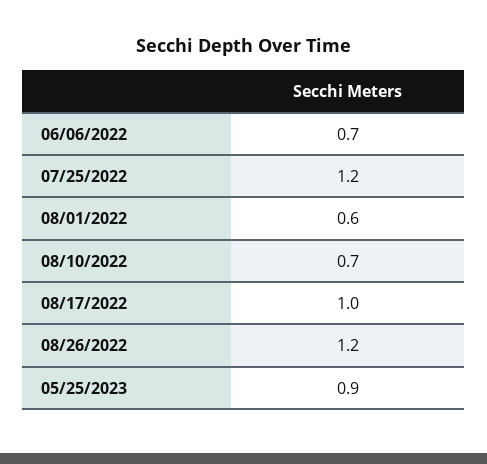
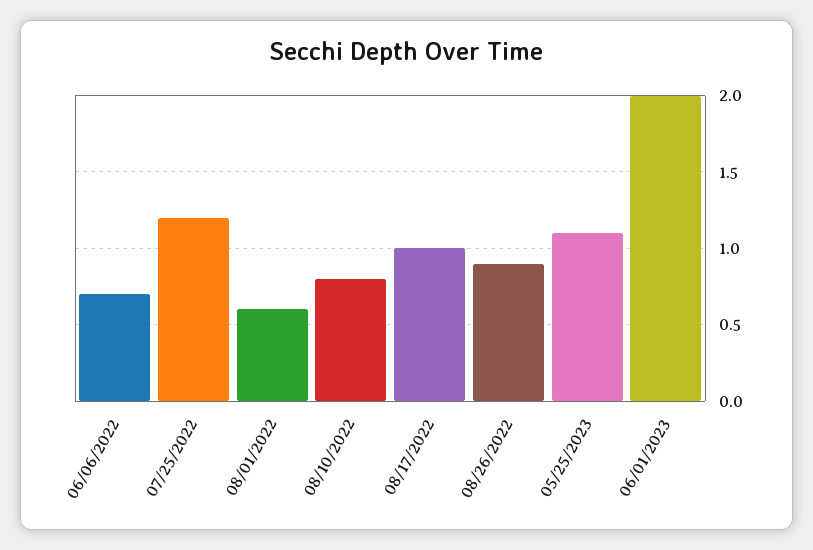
08/10/2022: 0.7 -> 0.8
08/26/2022: 1.2 -> 0.9
05/25/2023: 0.9 -> 1.1
06/01/2023: none -> 2

